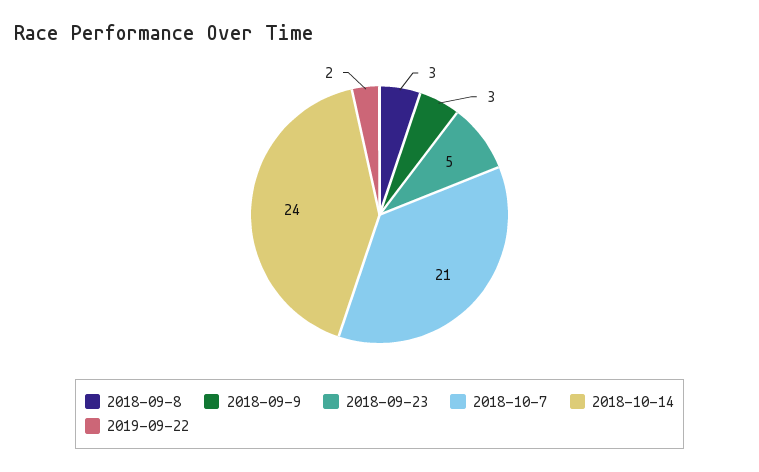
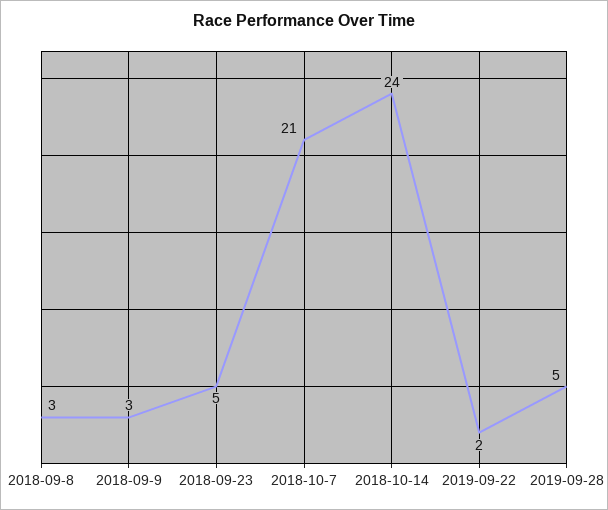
2019-09-28: none -> 5

